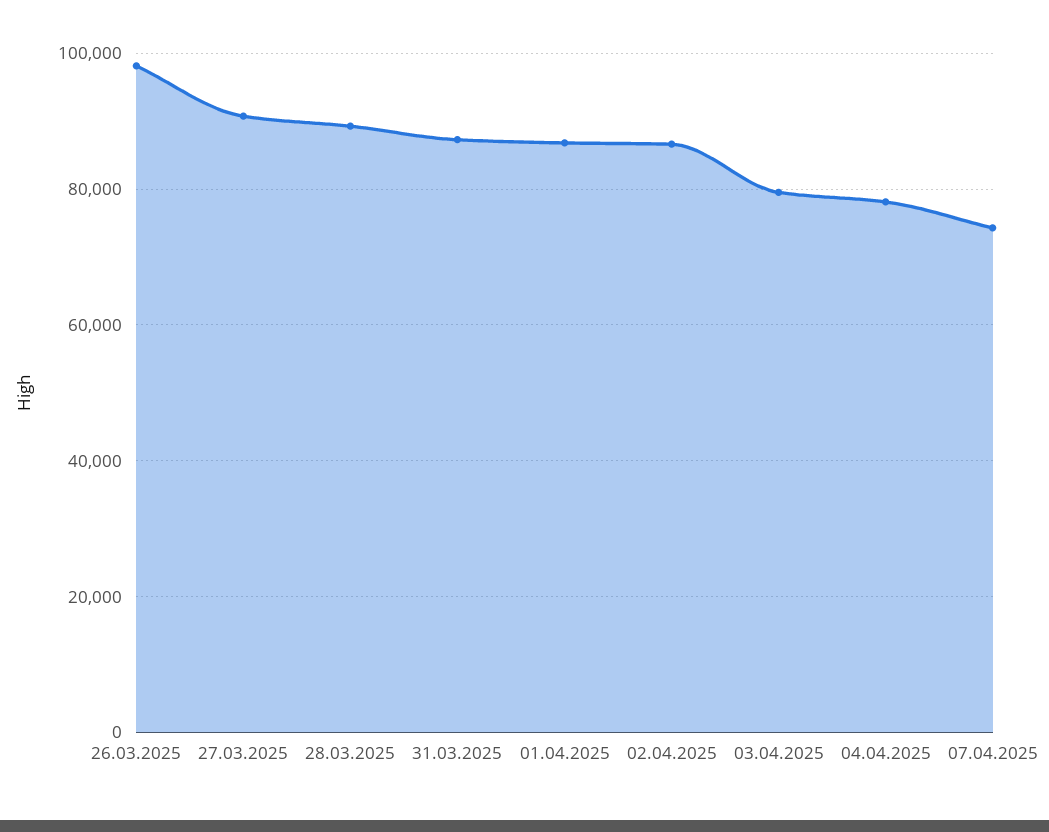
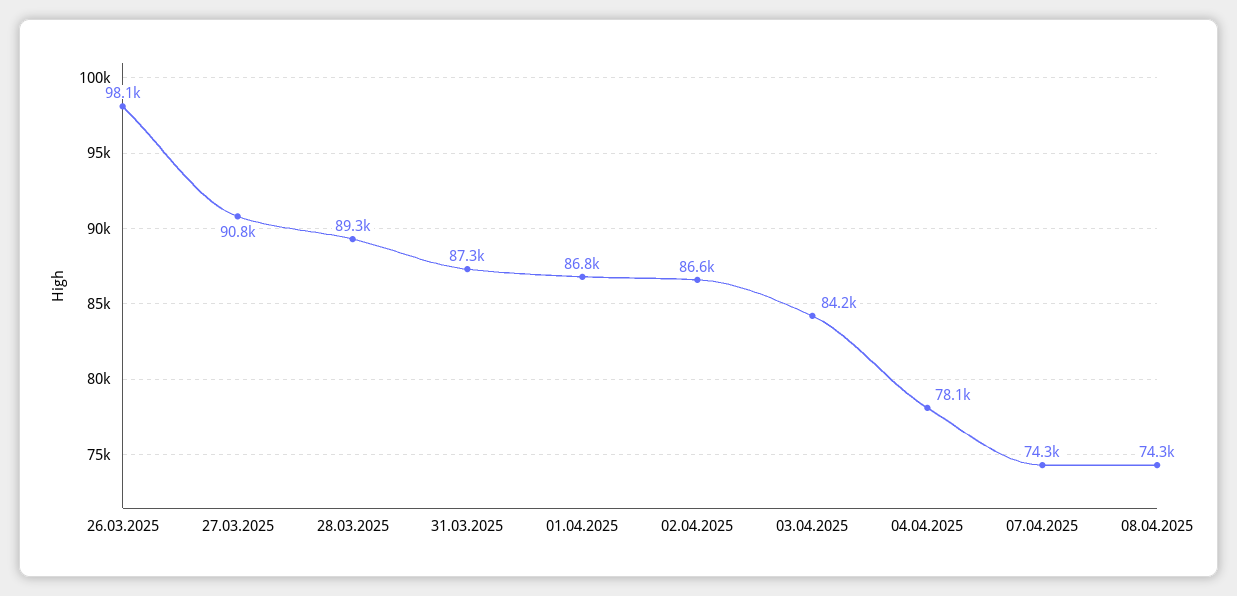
03.04.2025: 80000 -> 84200
08.04.2025: none -> 74300

